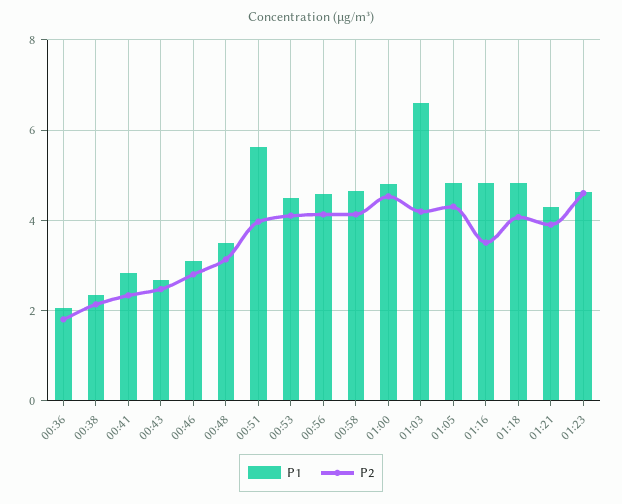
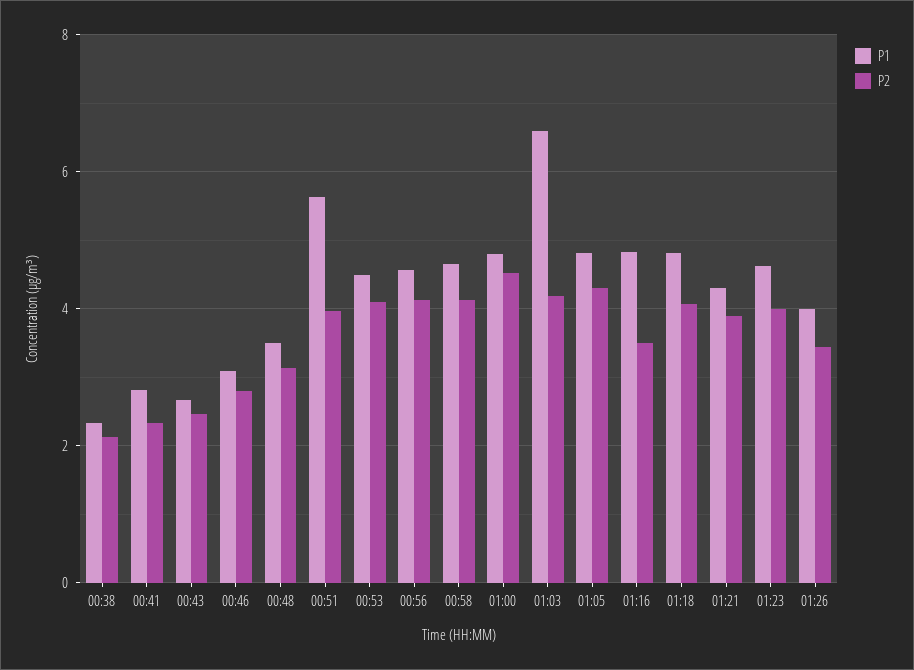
P1, 00:36: 2 -> none
P2, 00:36: 1.8 -> none
P2, 01:23: 4.6 -> 4
P1, 01:26: none -> 4
P2, 01:26: none -> 3.4

